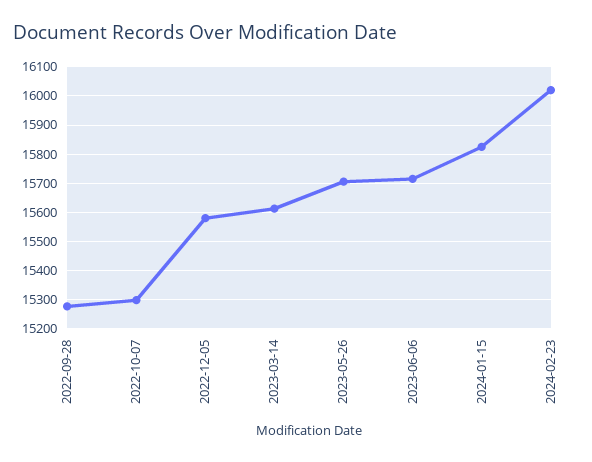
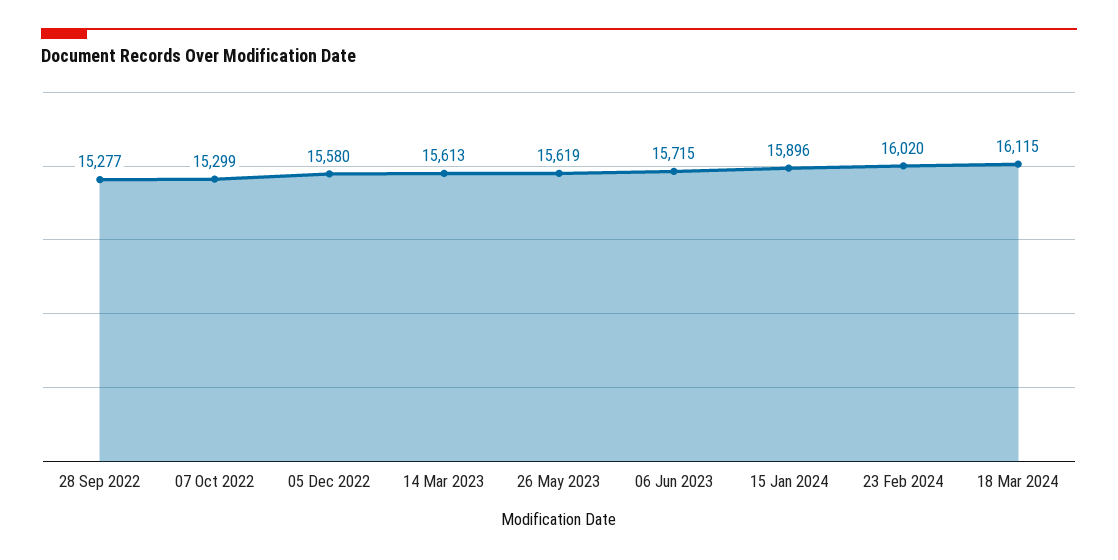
2023-05-26: 15700 -> 15619
2024-01-15: 15825 -> 15896
18 Mar 2024: none -> 16115

